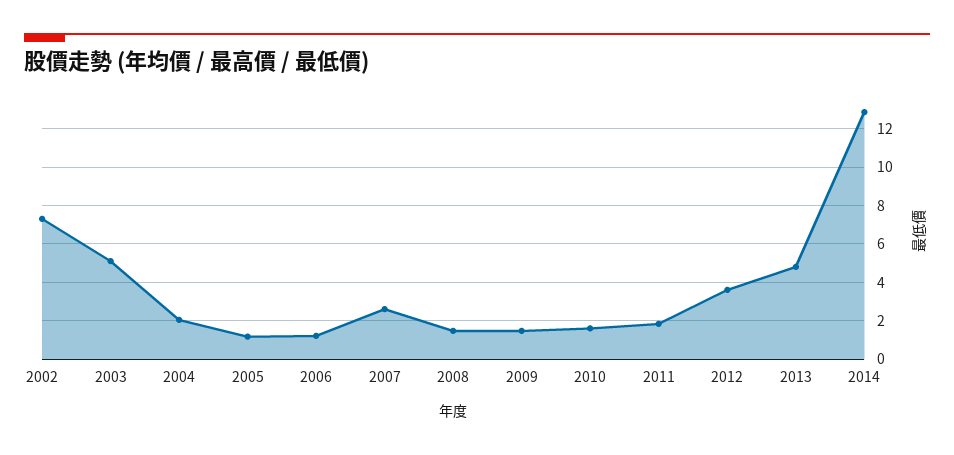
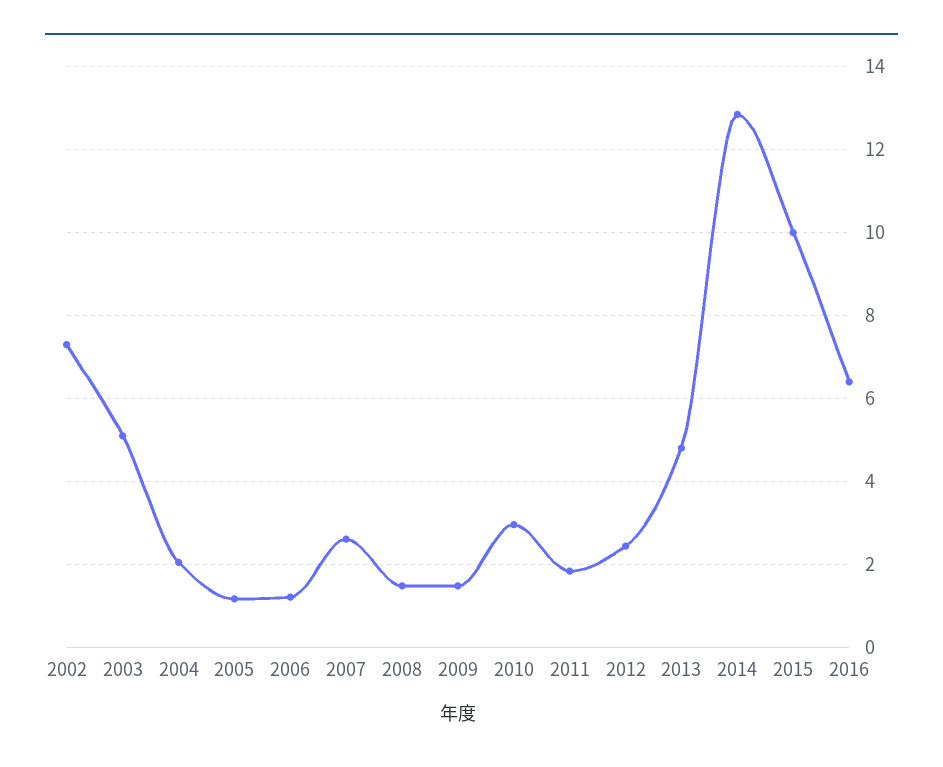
2010: 1.5 -> 3
2012: 3.5 -> 2.4
2015: none -> 10
2016: none -> 6.4

